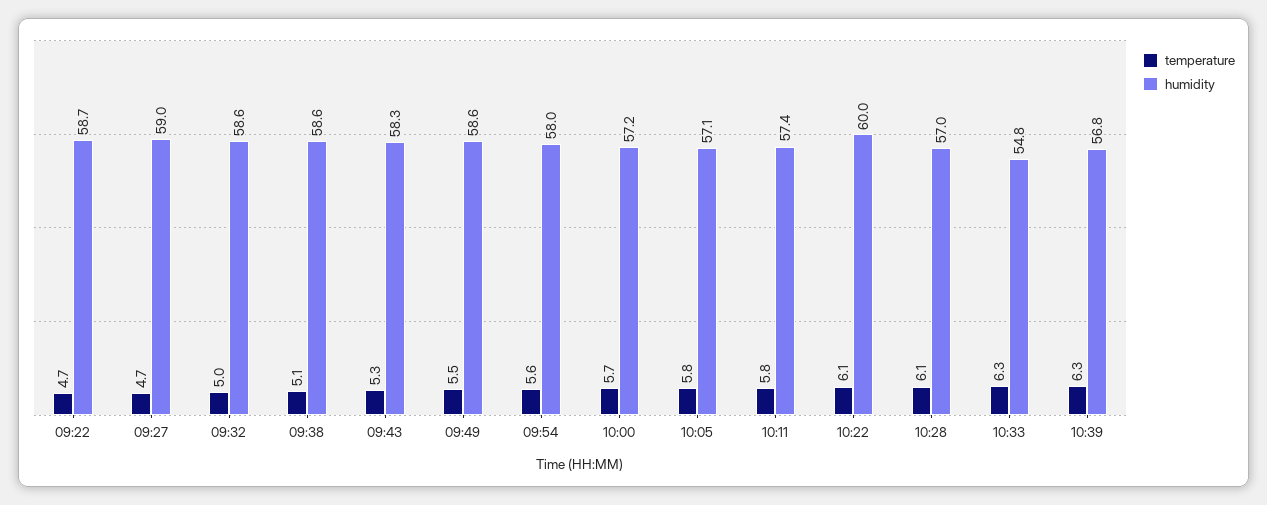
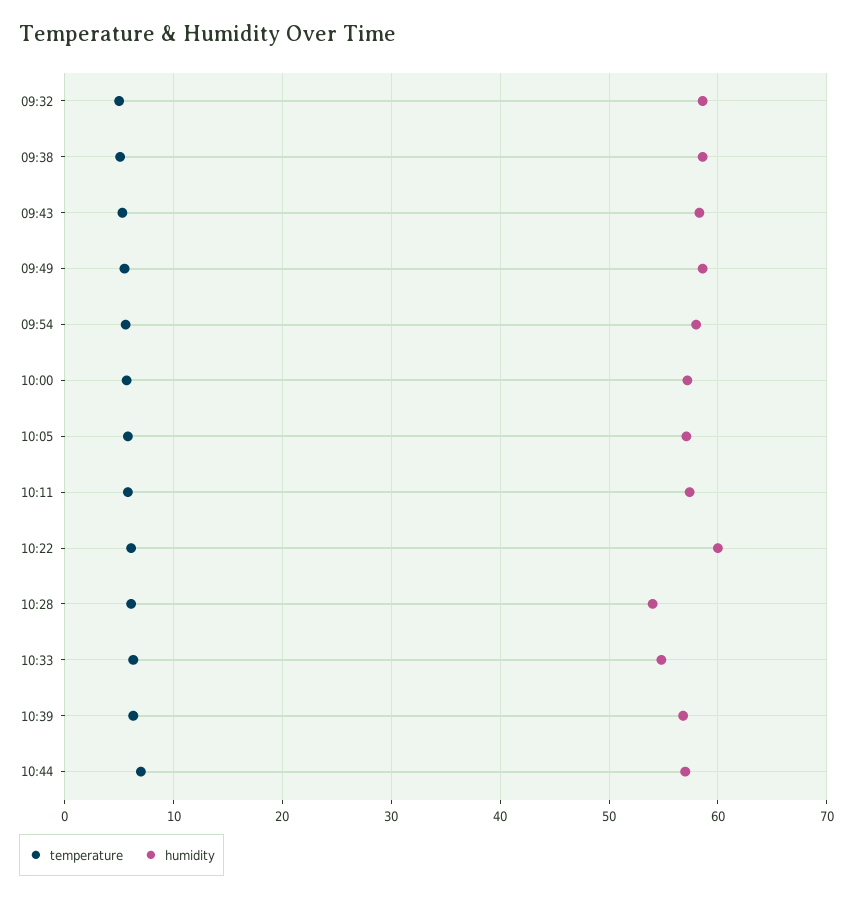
temperature, 09:22: 4.7 -> none
humidity, 09:22: 58.7 -> none
temperature, 09:27: 4.7 -> none
humidity, 09:27: 59 -> none
humidity, 10:28: 57 -> 54
temperature, 10:44: none -> 7
humidity, 10:44: none -> 57

